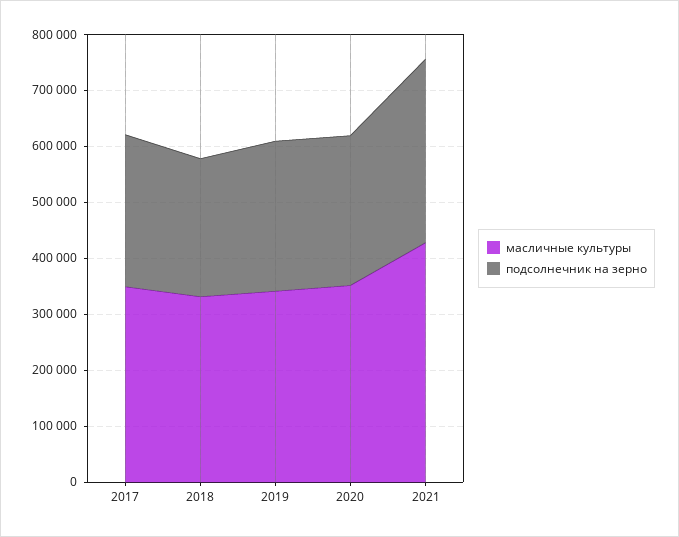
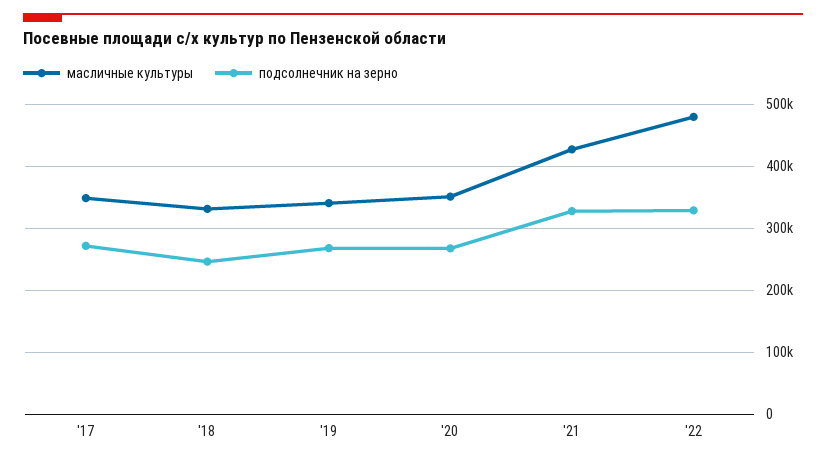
масличные культуры, '22: none -> 480000
подсолнечник на зерно, '22: none -> 330000

